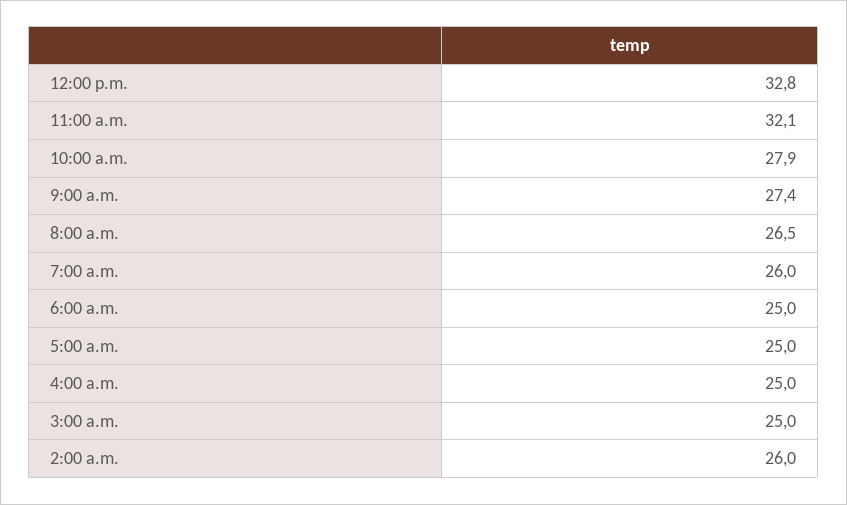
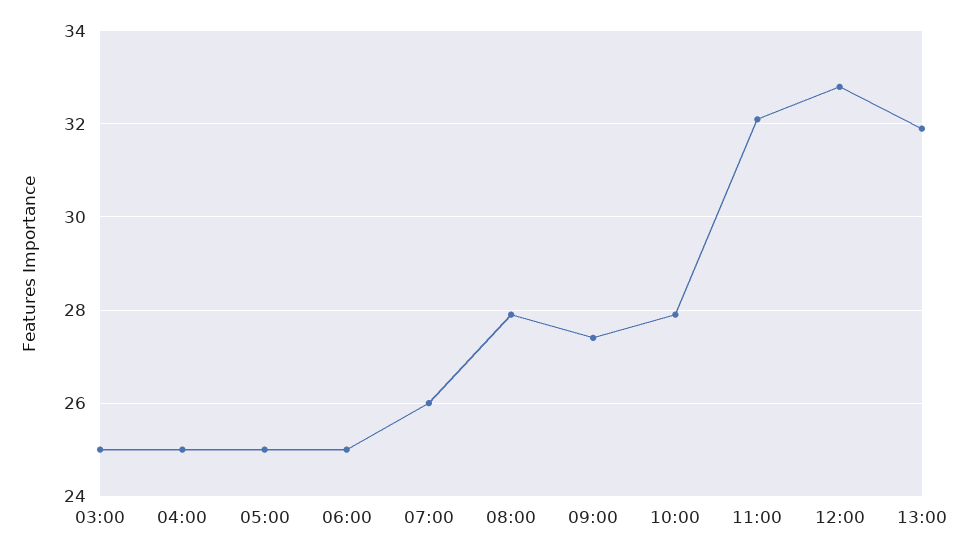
8:00 a.m.: 26.5 -> 28
2:00 a.m.: 26 -> none
13:00: none -> 32

